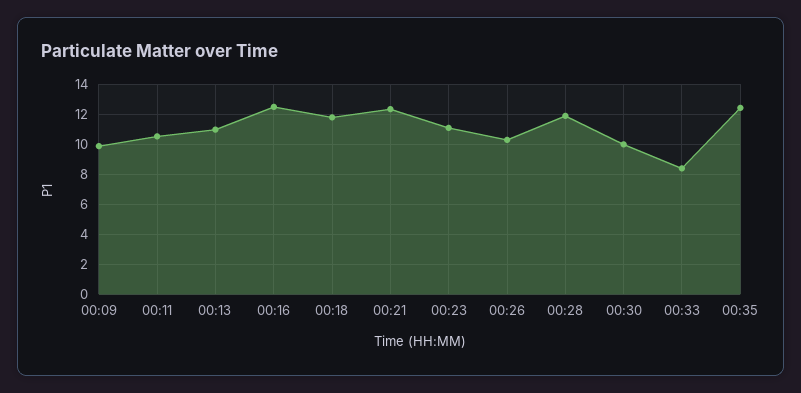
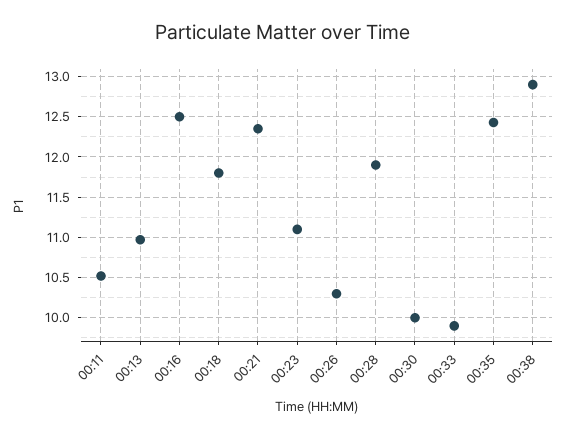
00:09: 10 -> none
00:33: 8.5 -> 9.9
00:38: none -> 12.9

